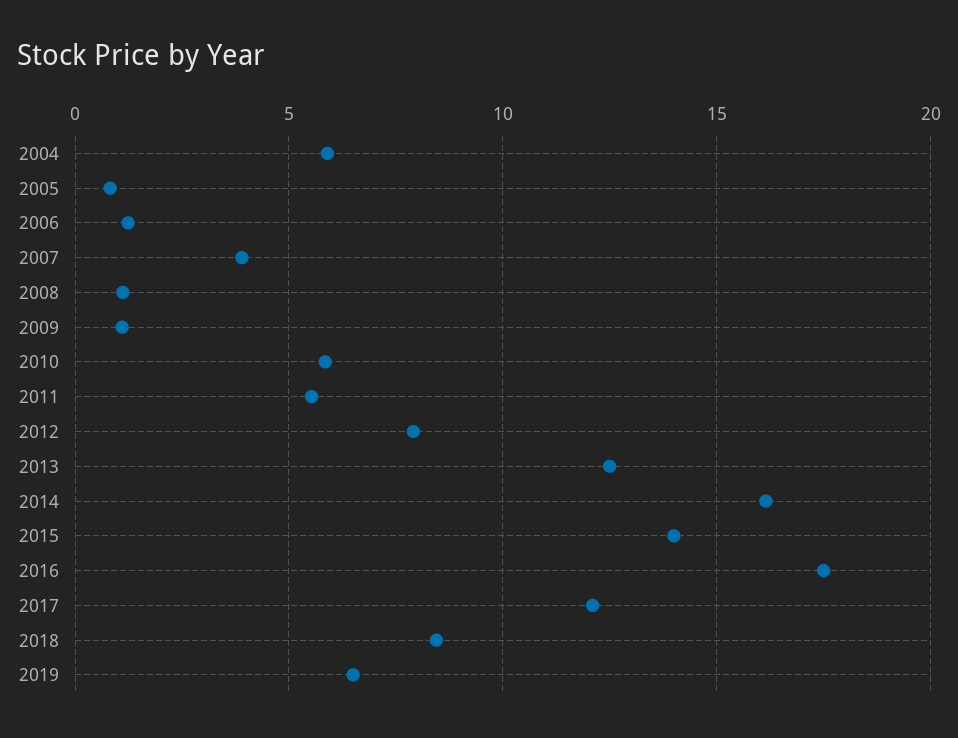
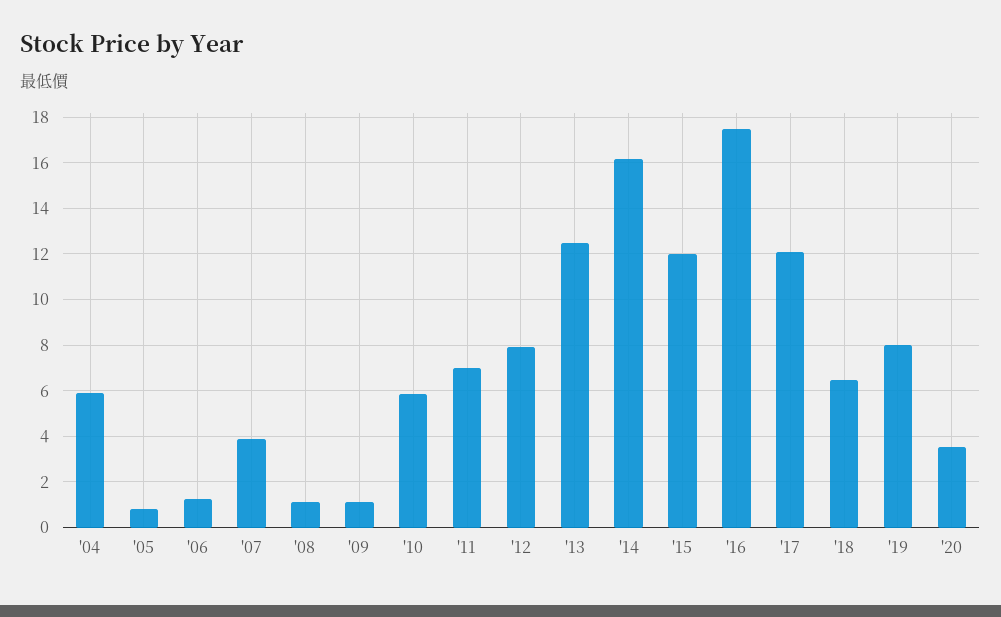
2011: 5.5 -> 7
2015: 14 -> 12
2018: 8.5 -> 6.5
2019: 6.5 -> 8
'20: none -> 3.5

